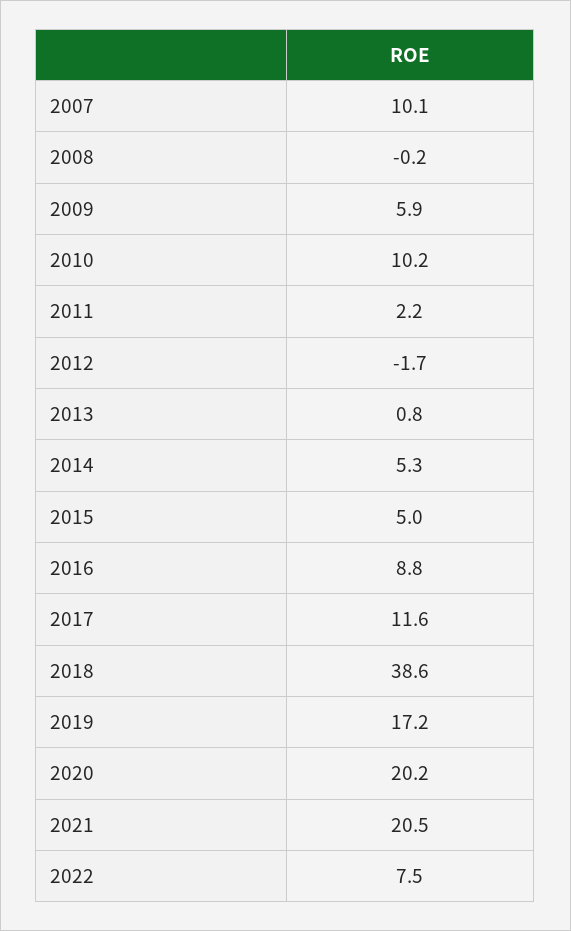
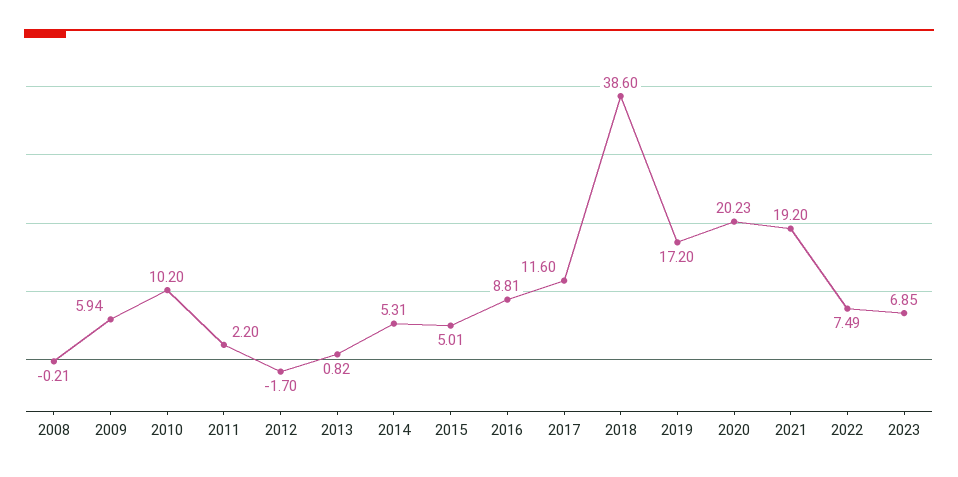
2007: 10.1 -> none
2021: 20.5 -> 19.2
2023: none -> 6.85

